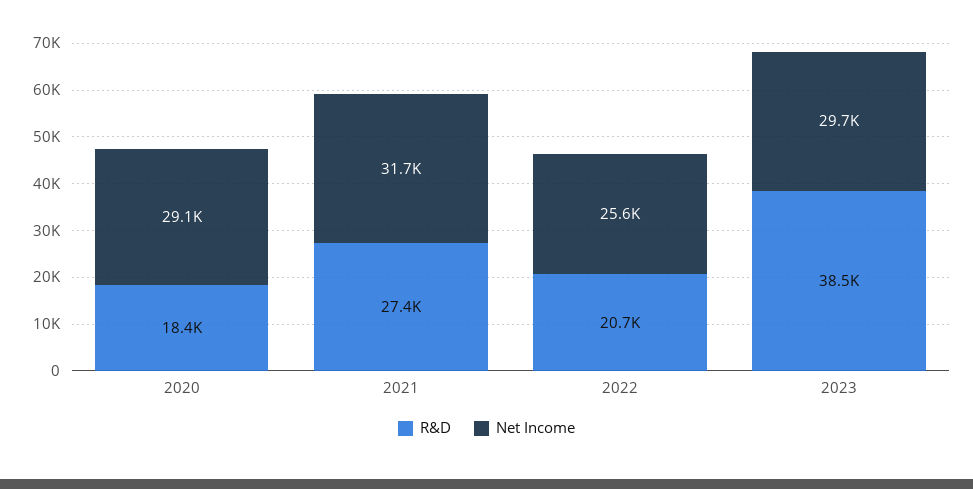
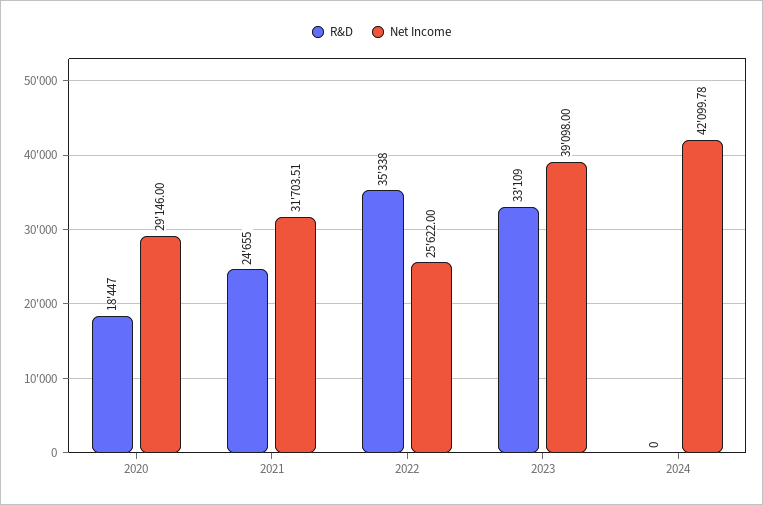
R&D, 2021: 27400 -> 24655
R&D, 2022: 20700 -> 35338
R&D, 2023: 38500 -> 33109
Net Income, 2023: 29700 -> 39098
R&D, 2024: none -> 0
Net Income, 2024: none -> 42099.78

